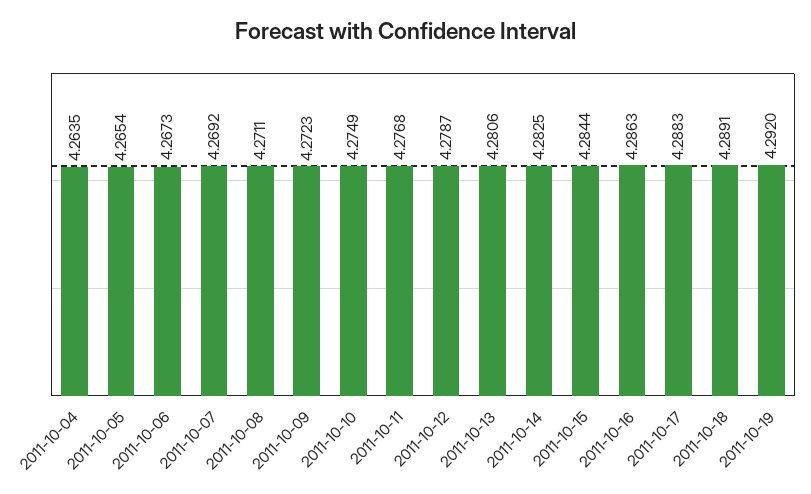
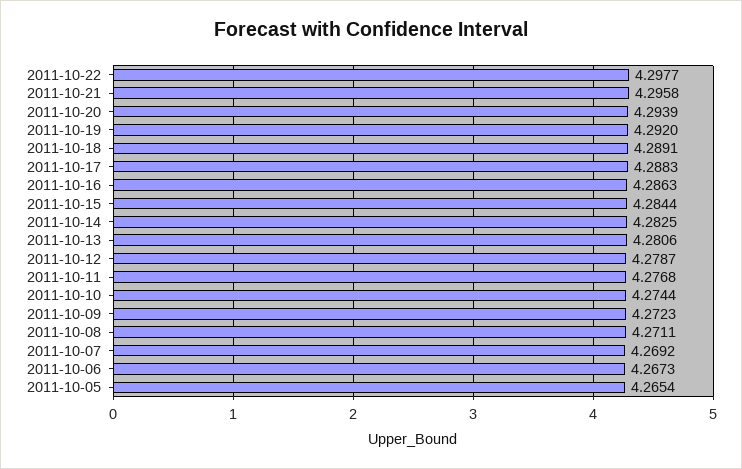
2011-10-04: 4.2635 -> none
2011-10-10: 4.2749 -> 4.2744
2011-10-22: none -> 4.2977
2011-10-21: none -> 4.2958
2011-10-20: none -> 4.2939

